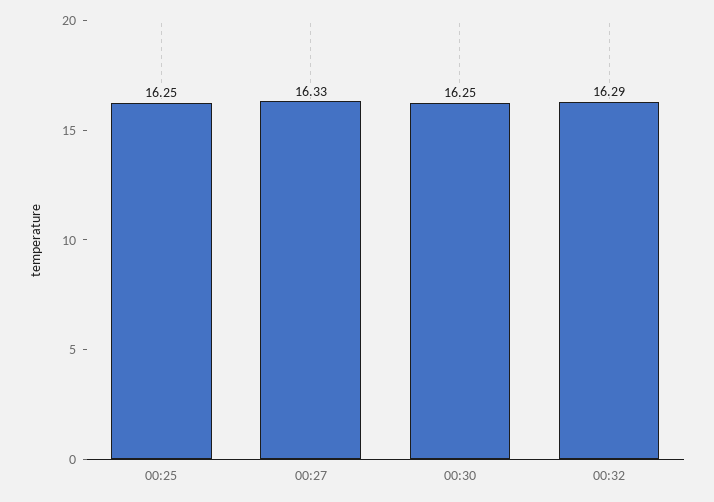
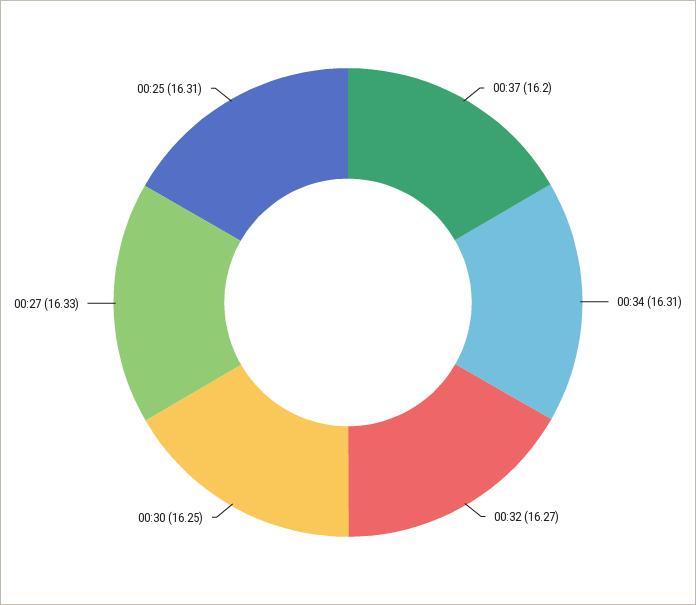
00:25: 16.25 -> 16.31
00:32: 16.29 -> 16.27
00:37: none -> 16.2
00:34: none -> 16.31

